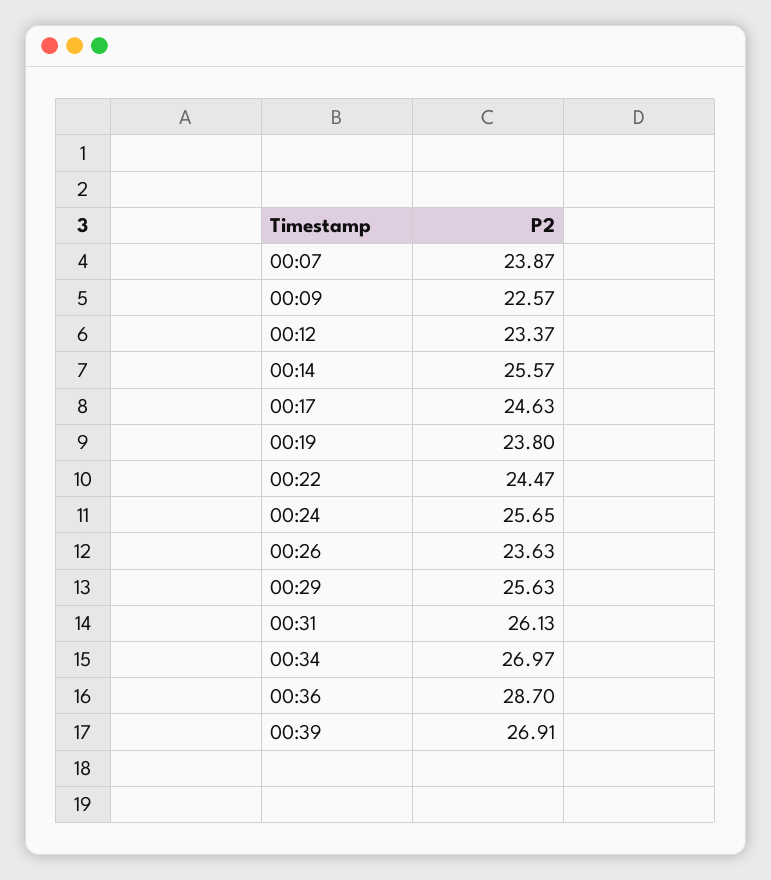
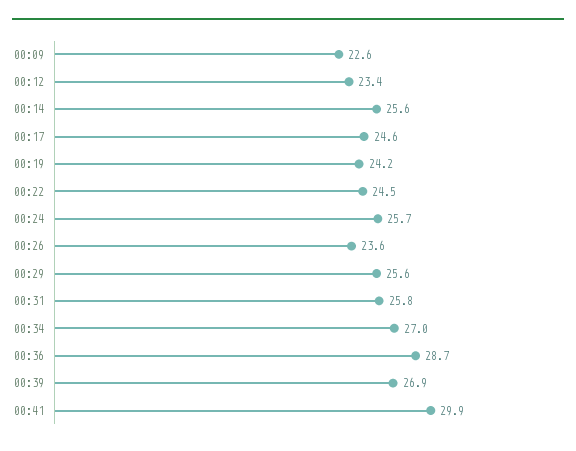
00:07: 23.87 -> none
00:19: 23.8 -> 24.2
00:31: 26.13 -> 25.8
00:41: none -> 29.9

